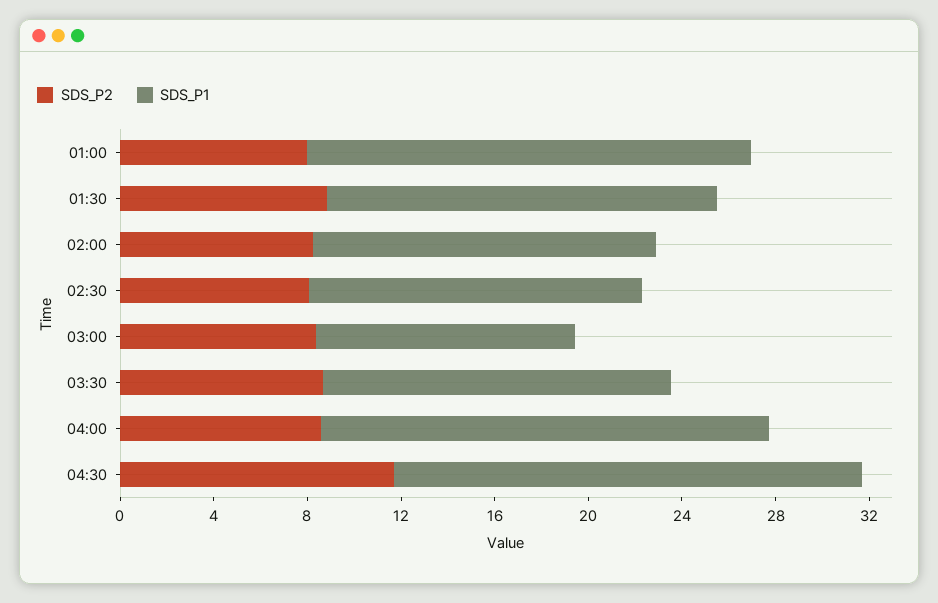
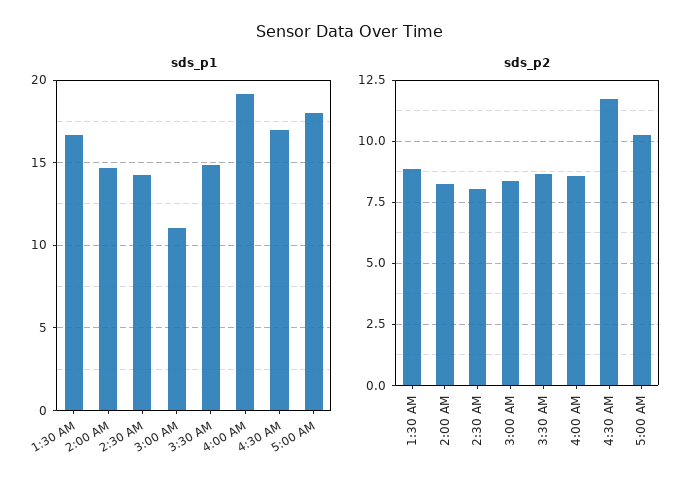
SDS_P2, 01:00: 8 -> none
SDS_P1, 01:00: 19 -> none
SDS_P1, 04:30: 20 -> 17
SDS_P1, 5:00 AM: none -> 18
SDS_P2, 5:00 AM: none -> 10.25

